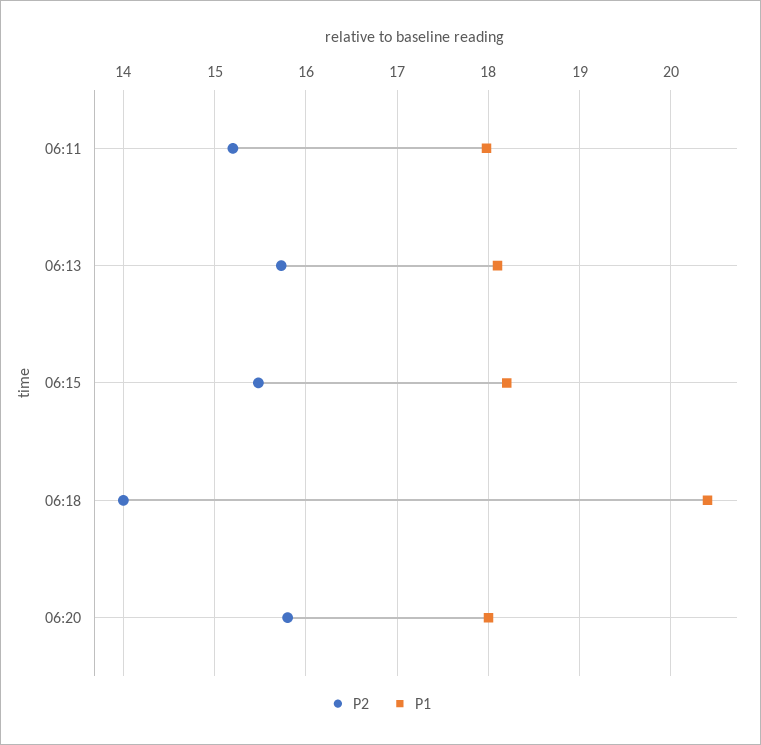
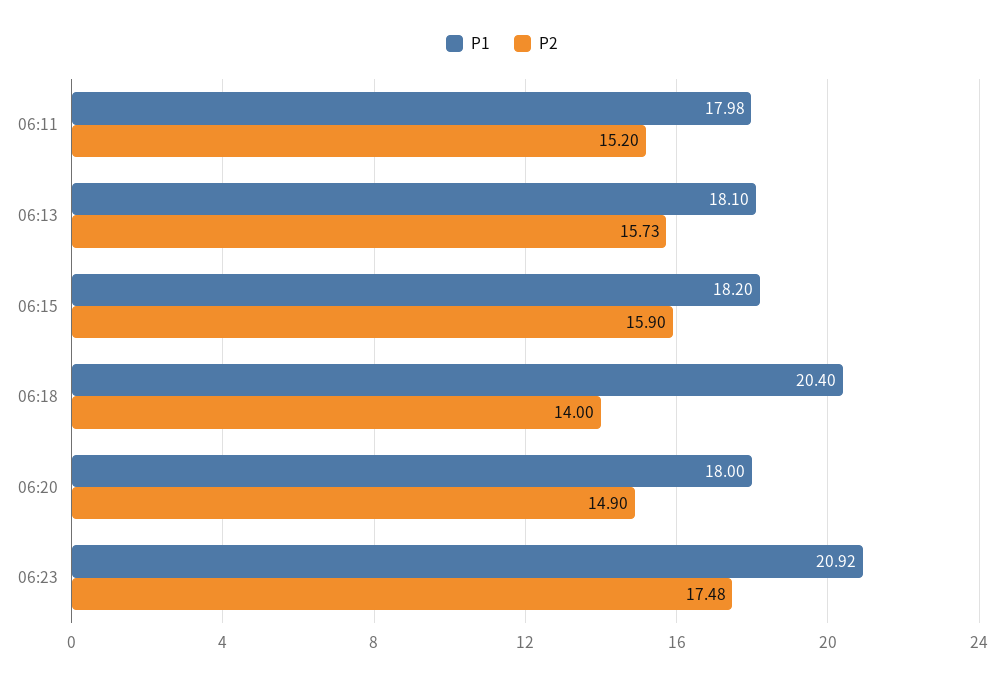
P2, 06:15: 15.5 -> 15.9
P2, 06:20: 15.8 -> 14.9
P1, 06:23: none -> 20.92
P2, 06:23: none -> 17.48

